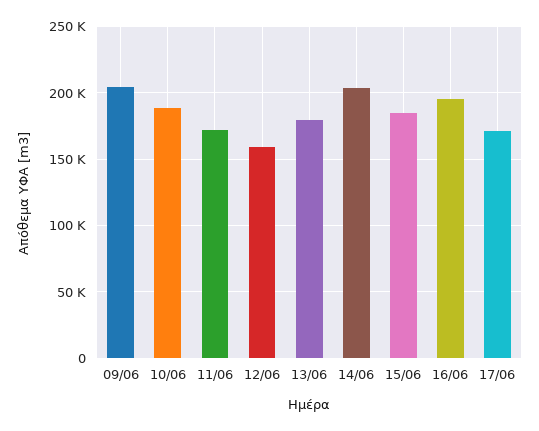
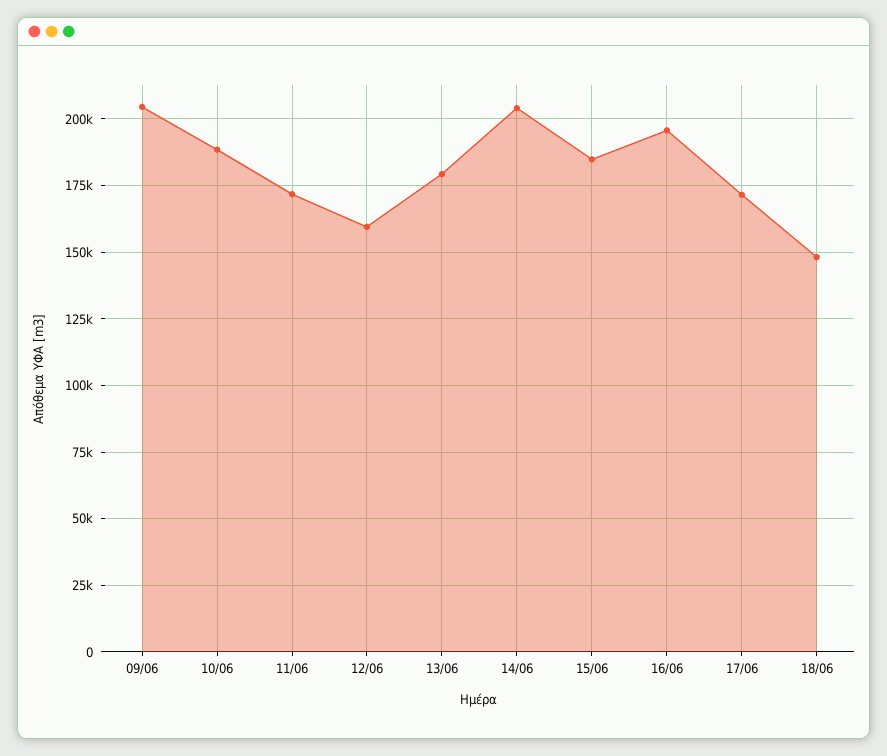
18/06: none -> 147500

